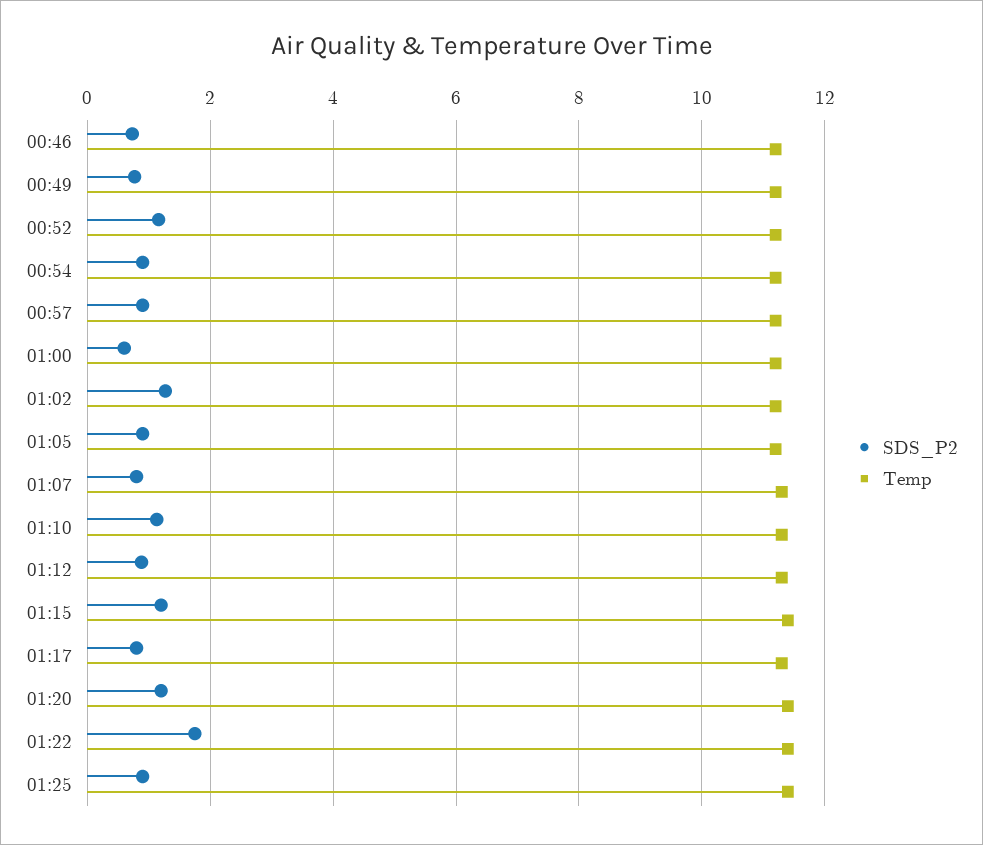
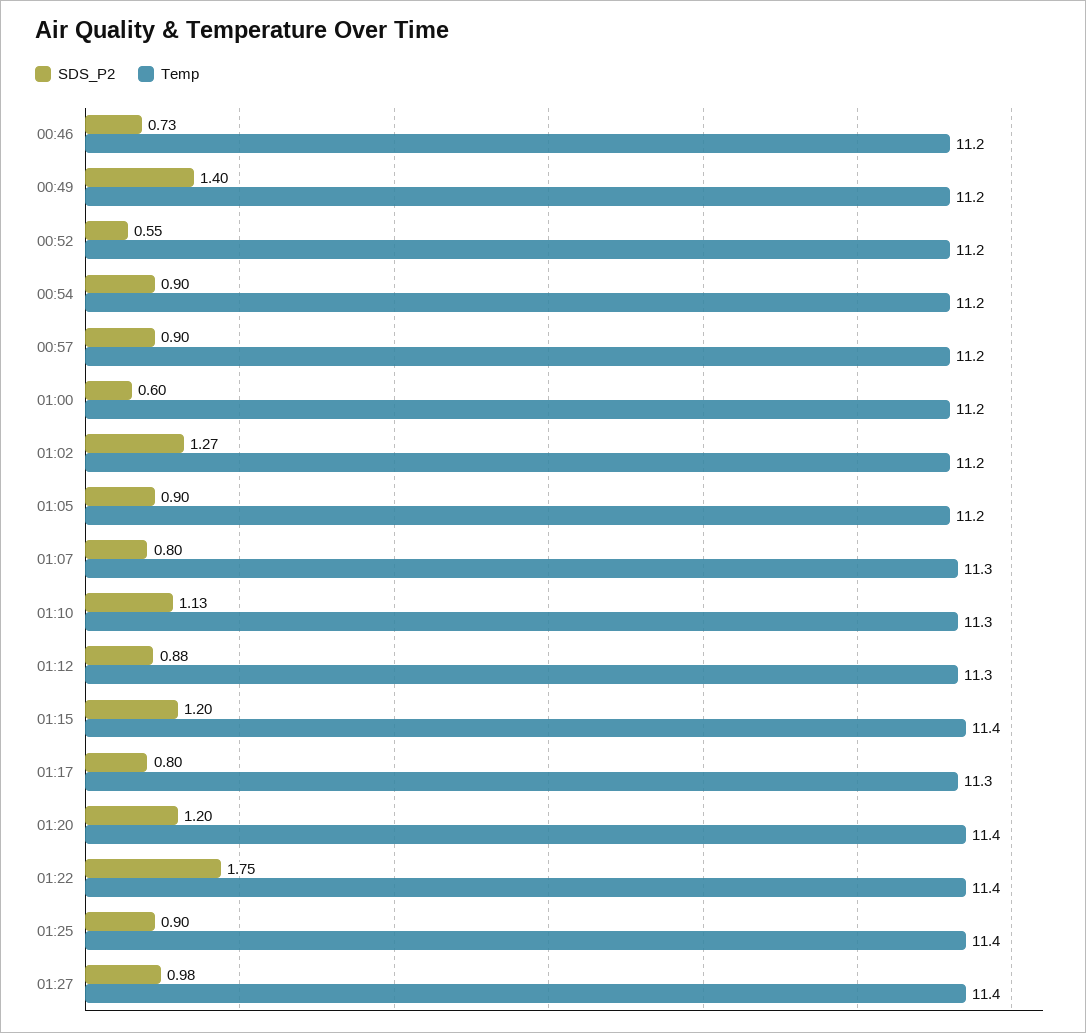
SDS_P2, 00:49: 0.8 -> 1.4
SDS_P2, 00:52: 1.2 -> 0.55
SDS_P2, 01:27: none -> 0.98
Temp, 01:27: none -> 11.4

